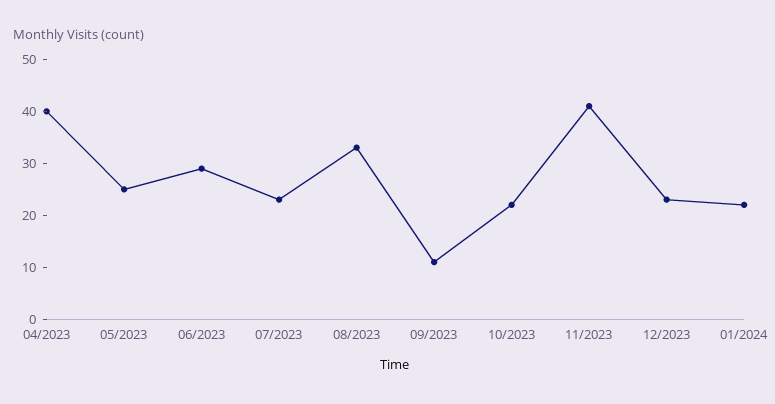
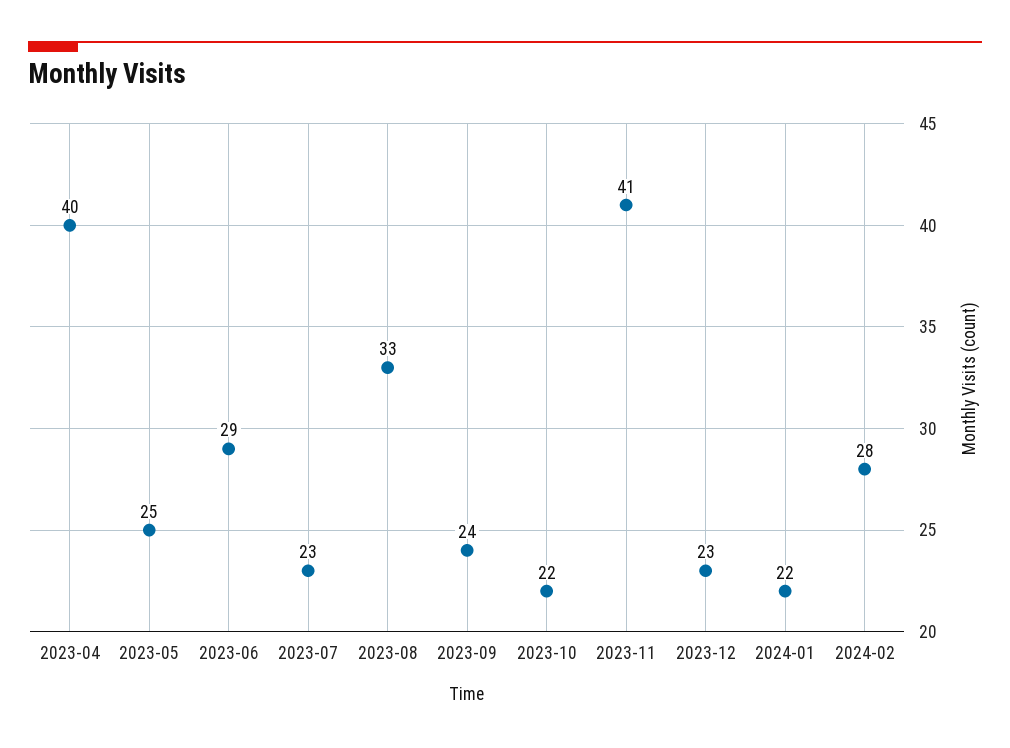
09/2023: 10 -> 24
2024-02: none -> 28

